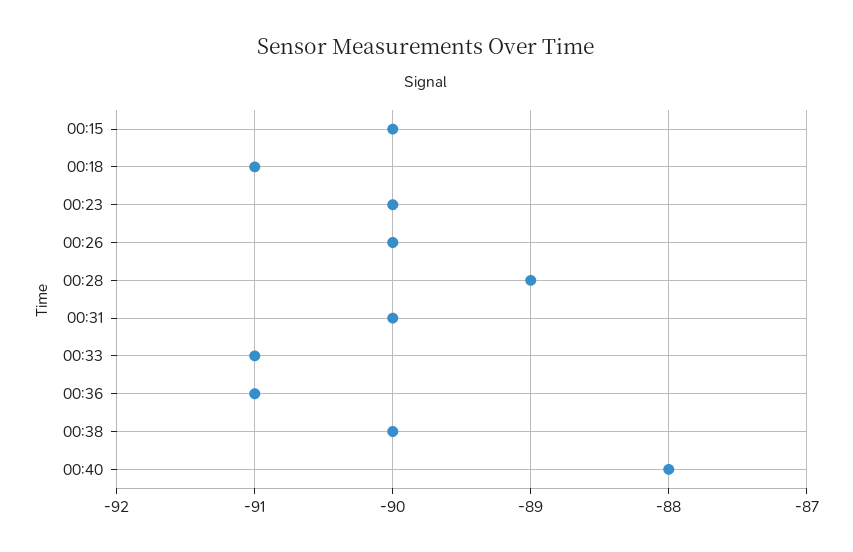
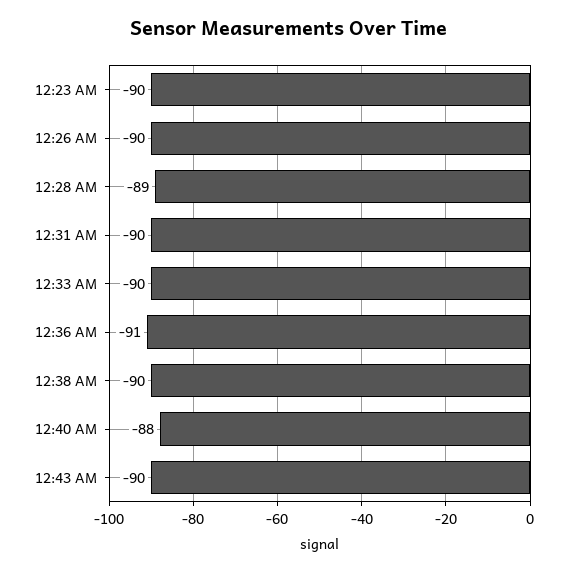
00:15: -90 -> none
00:18: -91 -> none
00:33: -91 -> -90
12:43 AM: none -> -90

